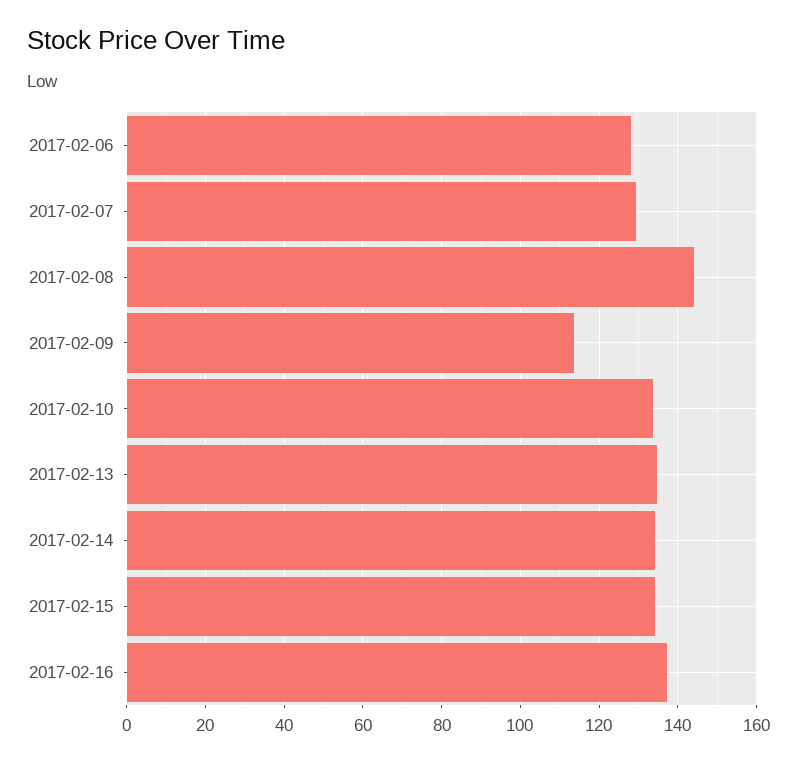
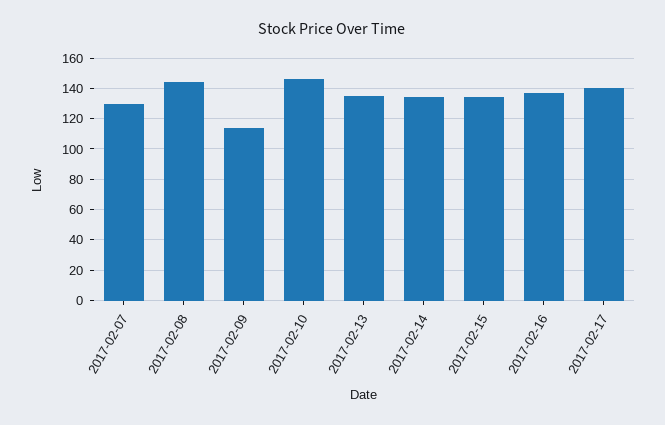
2017-02-06: 128 -> none
2017-02-10: 134 -> 145
2017-02-17: none -> 140

